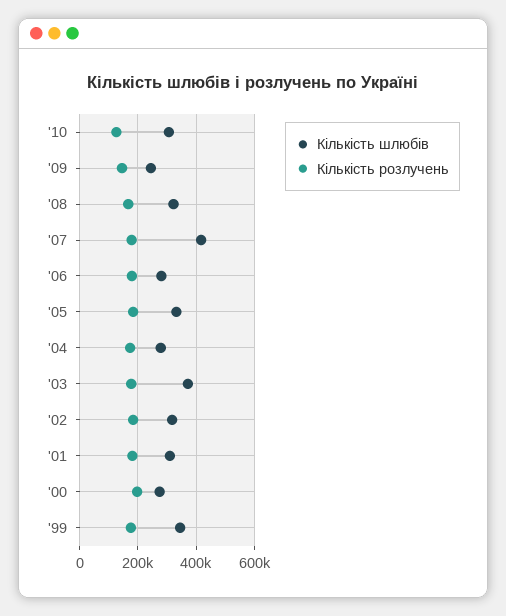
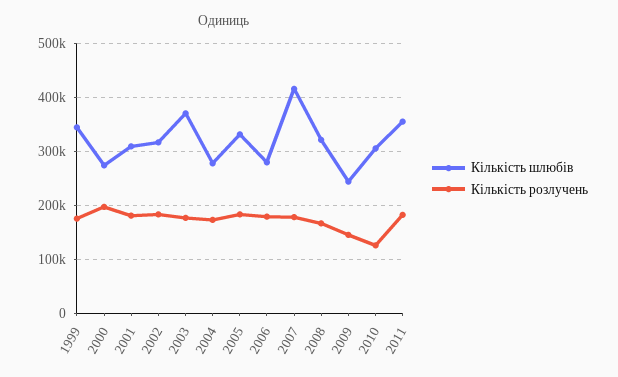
Кількість шлюбів, 2011: none -> 360000
Кількість розлучень, 2011: none -> 180000

